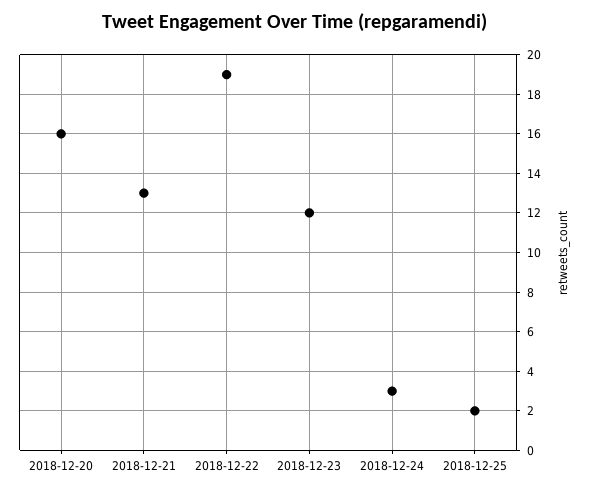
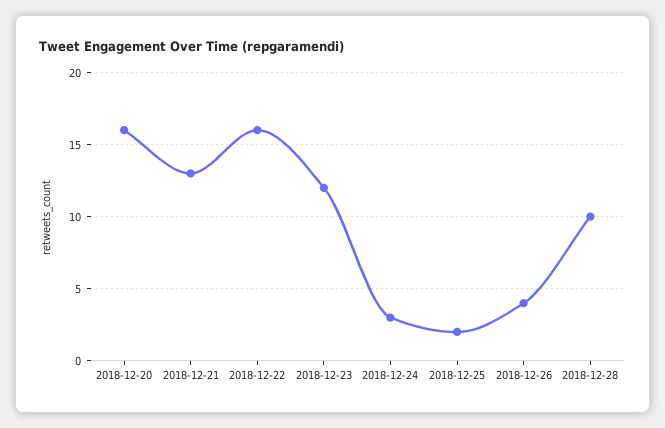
2018-12-22: 19 -> 16
2018-12-26: none -> 4
2018-12-28: none -> 10

